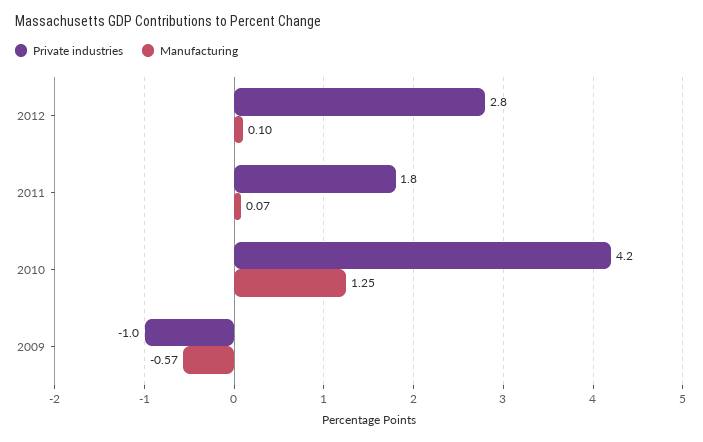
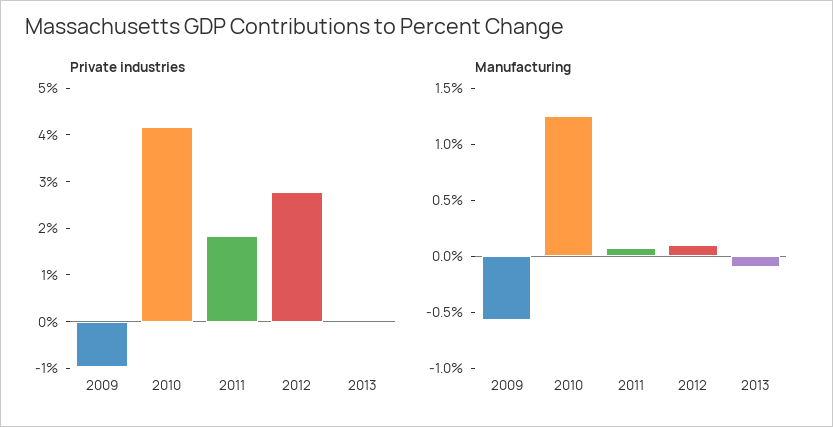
Private industries, 2013: none -> 0
Manufacturing, 2013: none -> -0.1

